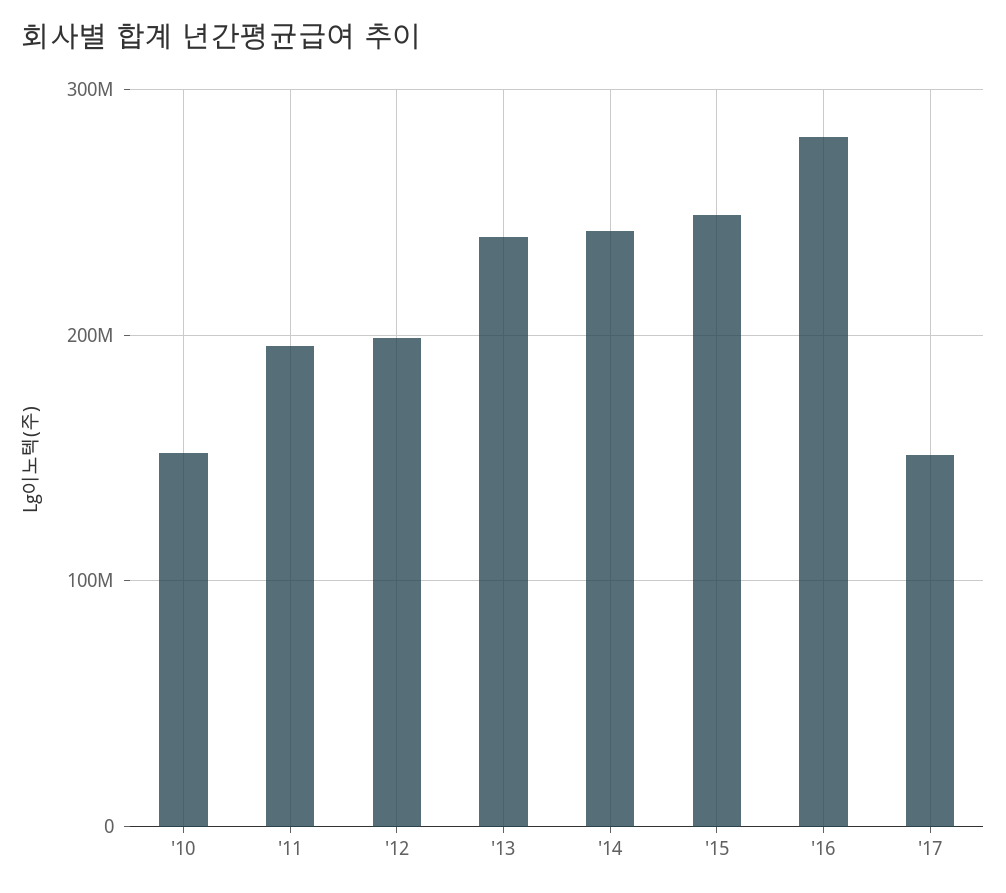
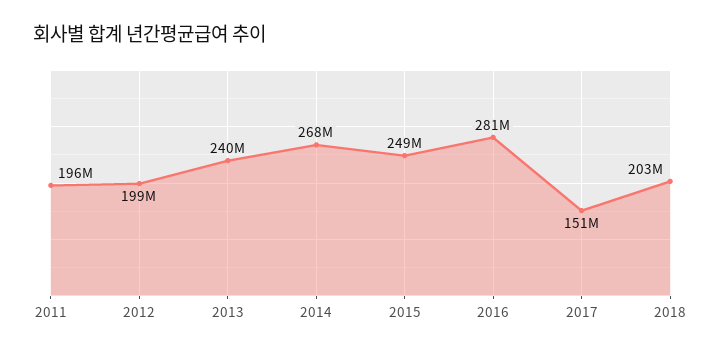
'10: 150000000 -> none
'14: 240000000 -> 268000000
2018: none -> 203000000

